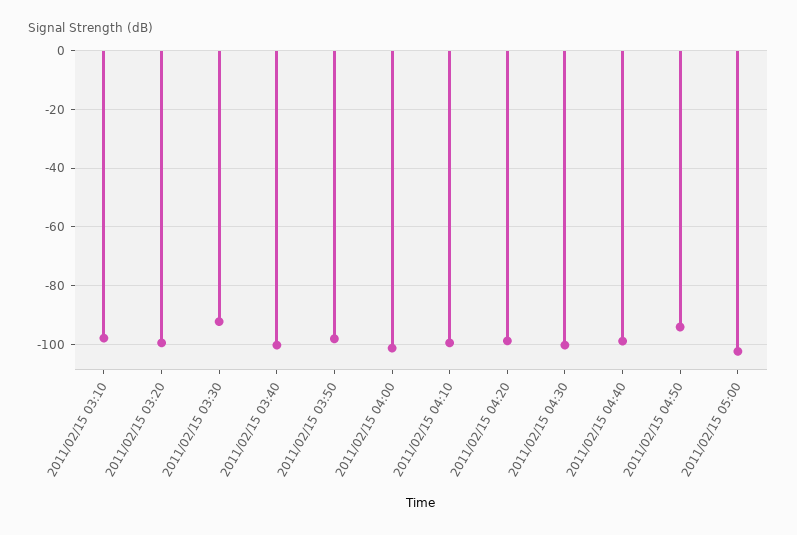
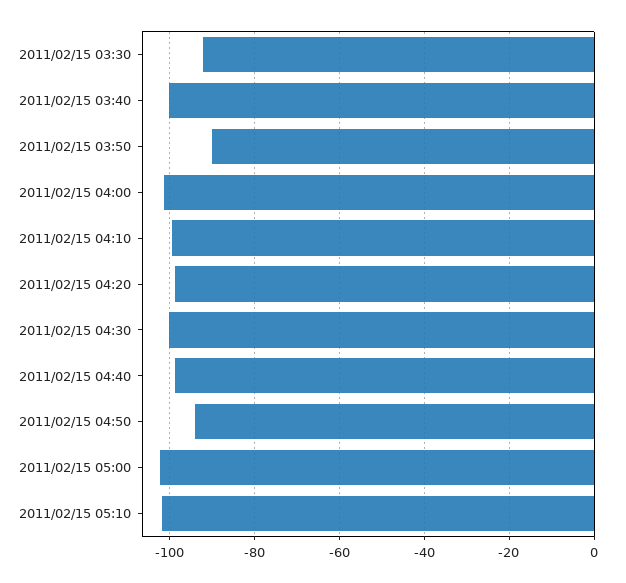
2011/02/15 03:10: -97.5 -> none
2011/02/15 03:20: -100 -> none
2011/02/15 03:50: -97.5 -> -90
2011/02/15 05:10: none -> -102

